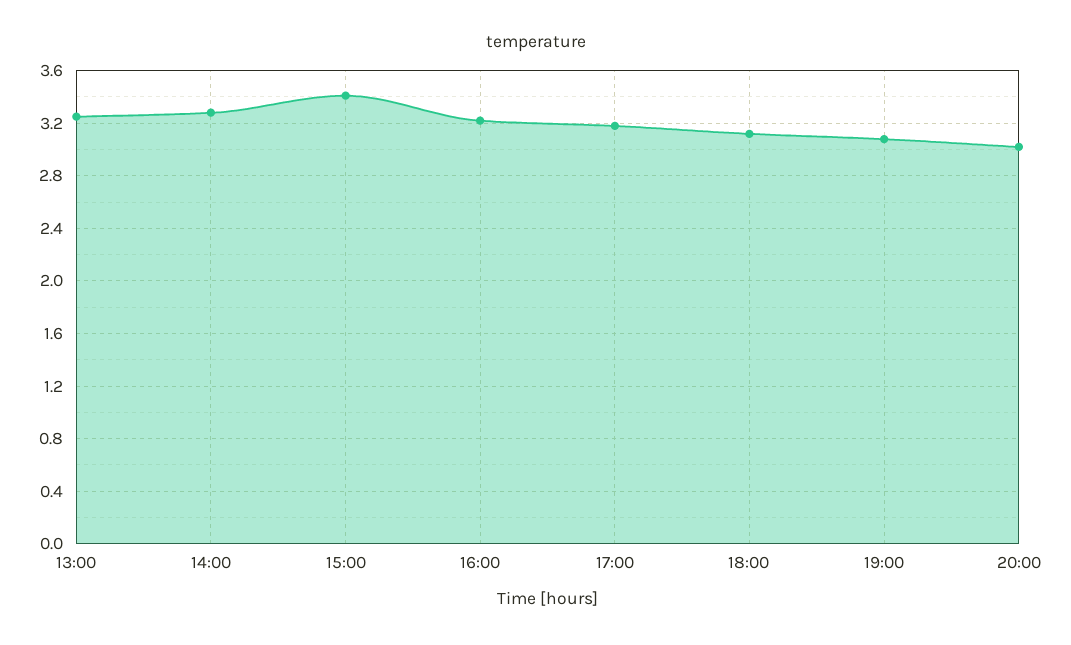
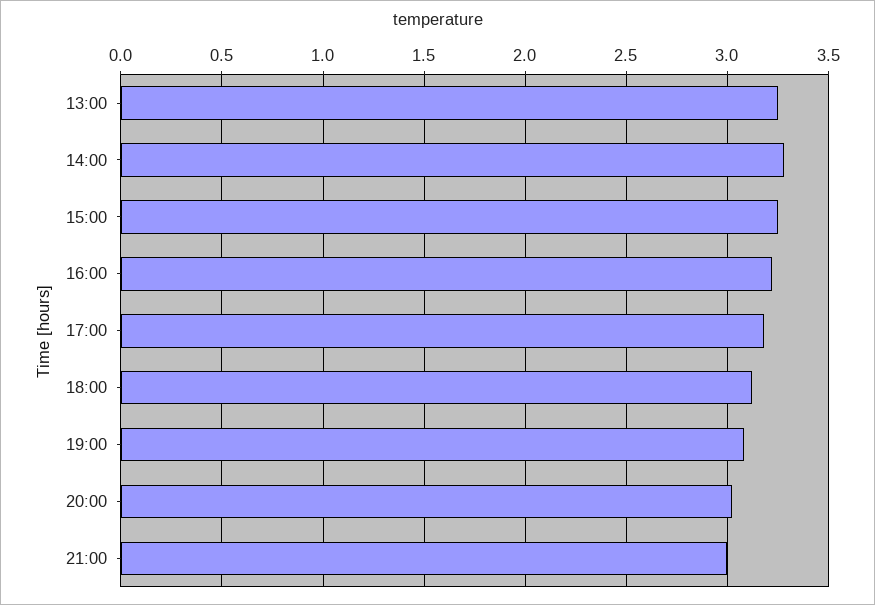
15:00: 3.4 -> 3.25
21:00: none -> 3

